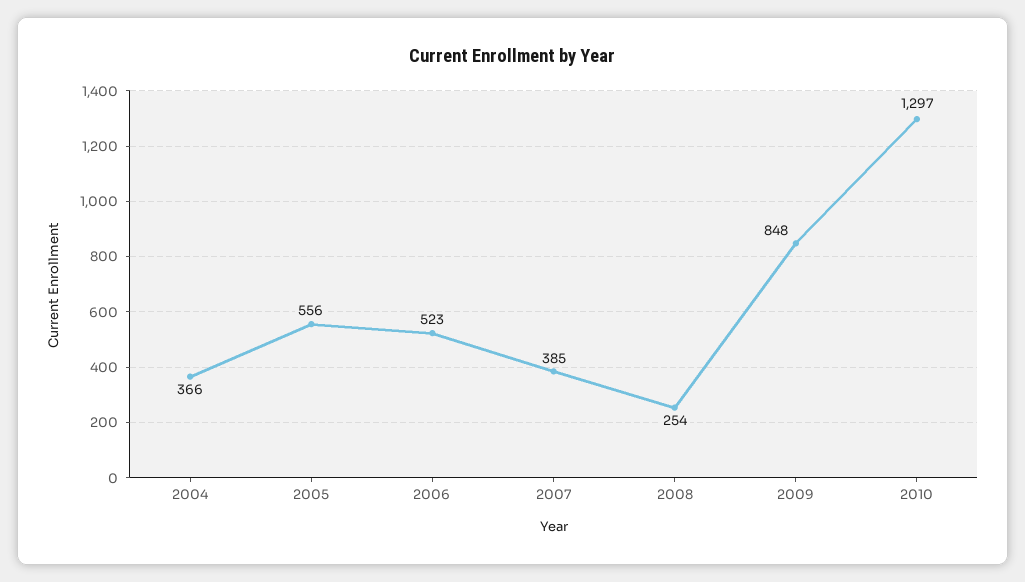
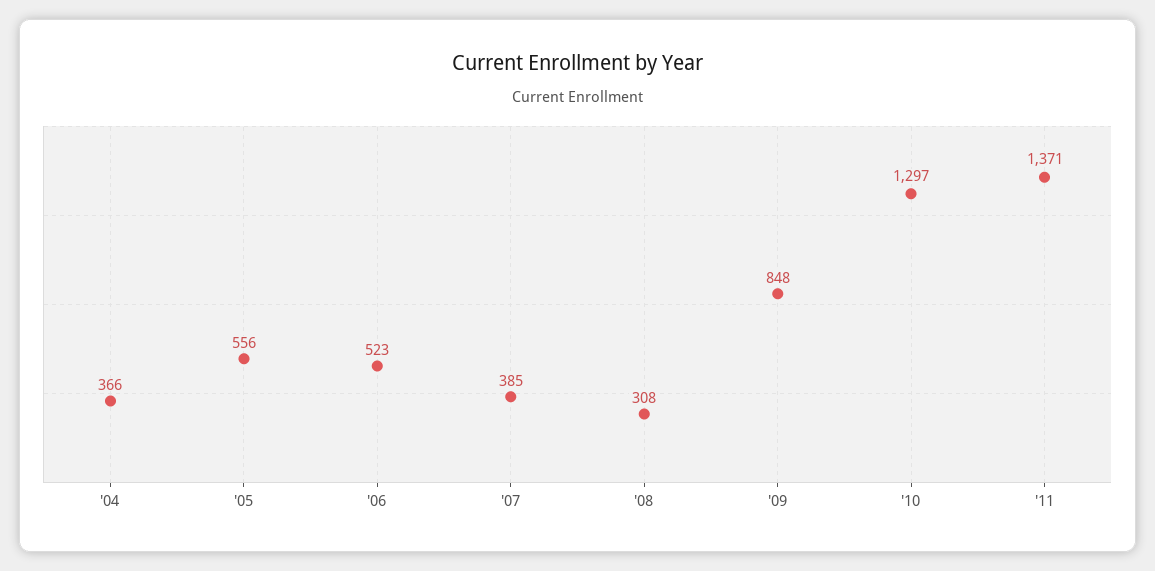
2008: 254 -> 308
'11: none -> 1371

